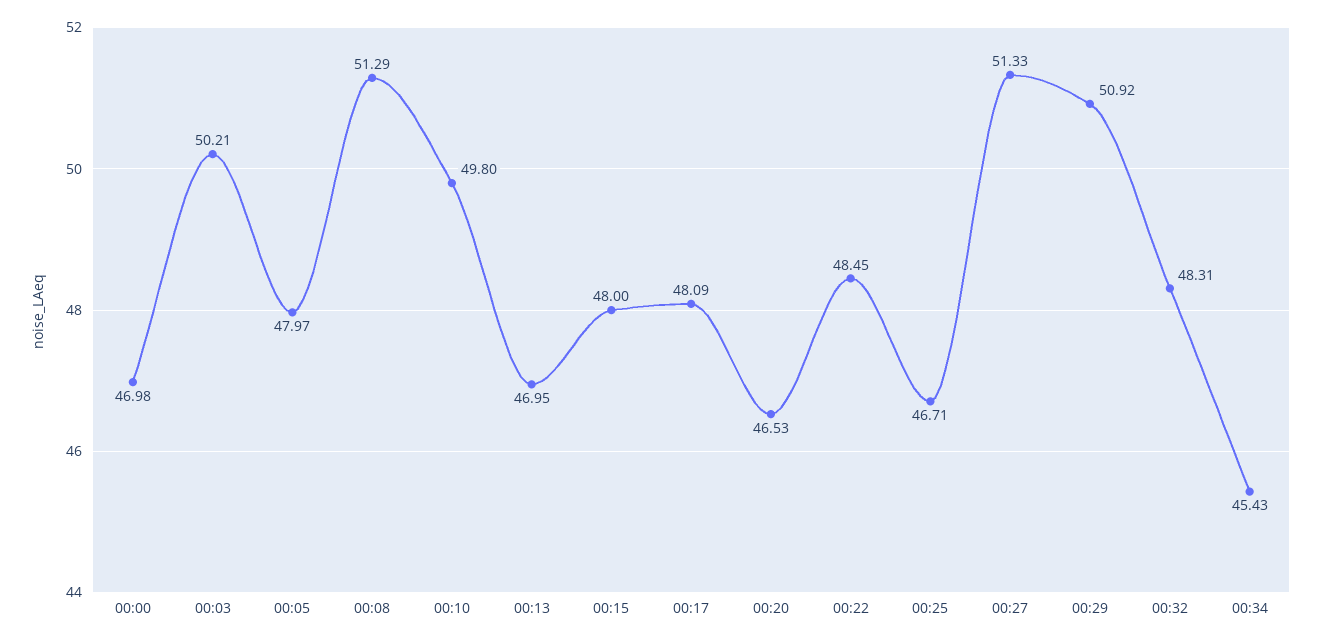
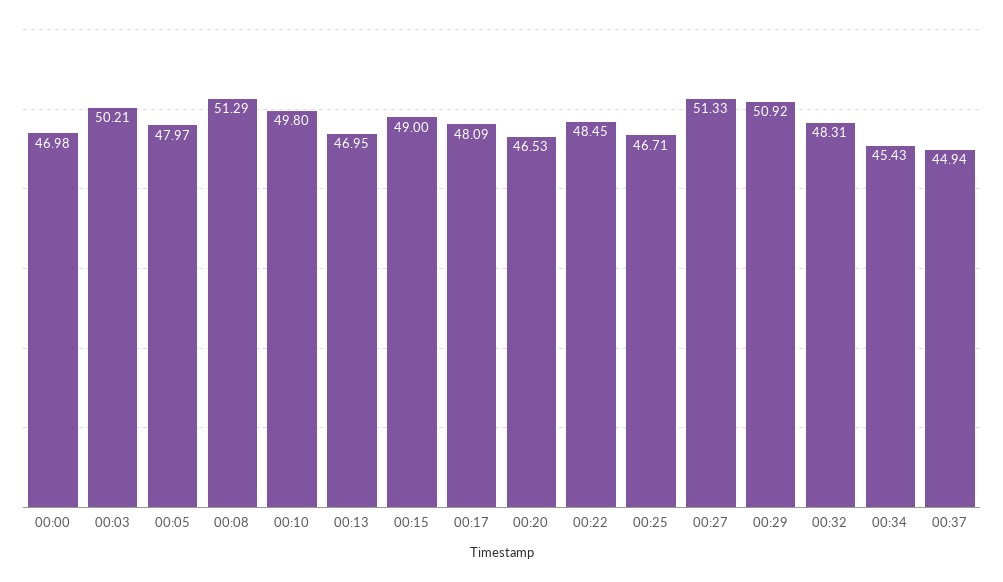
00:15: 48 -> 49
00:37: none -> 44.94

